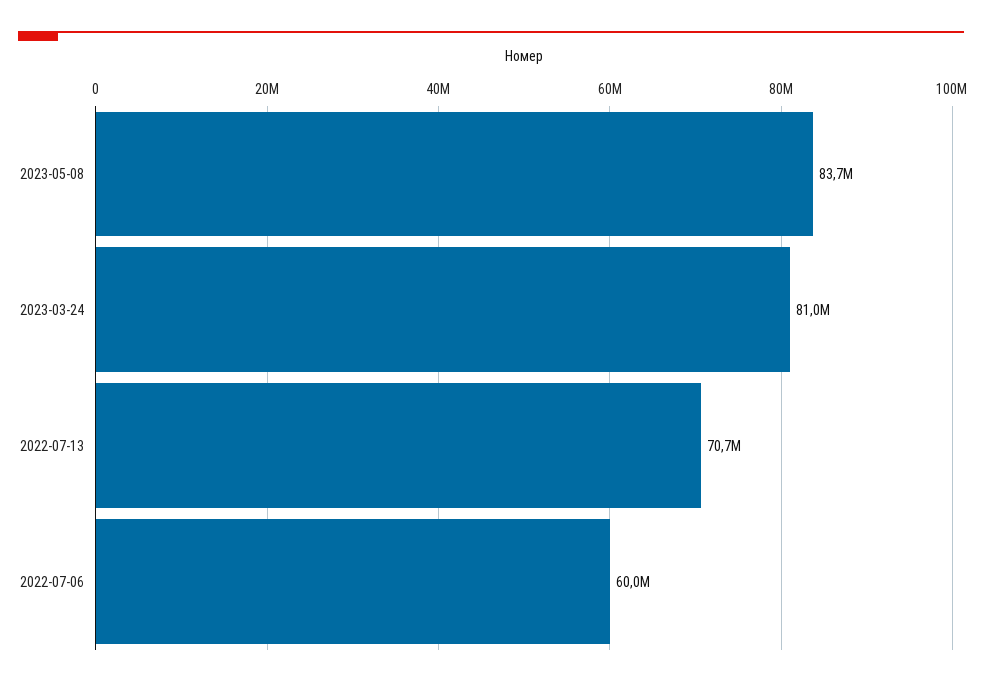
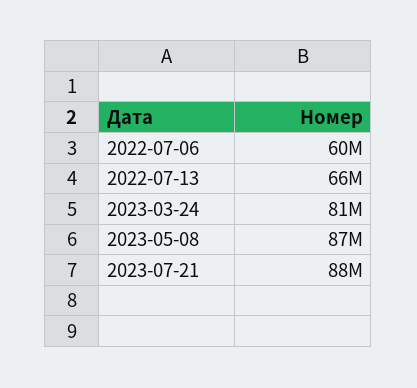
2023-05-08: 83700000 -> 87000000
2022-07-13: 70700000 -> 66000000
2023-07-21: none -> 88000000

